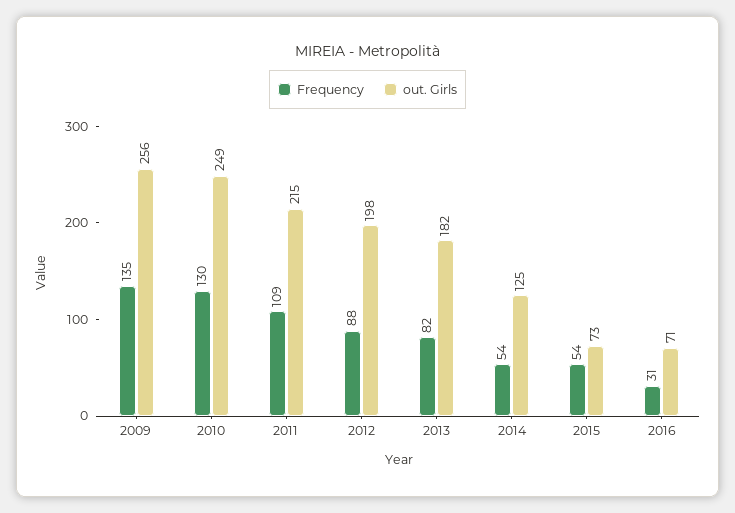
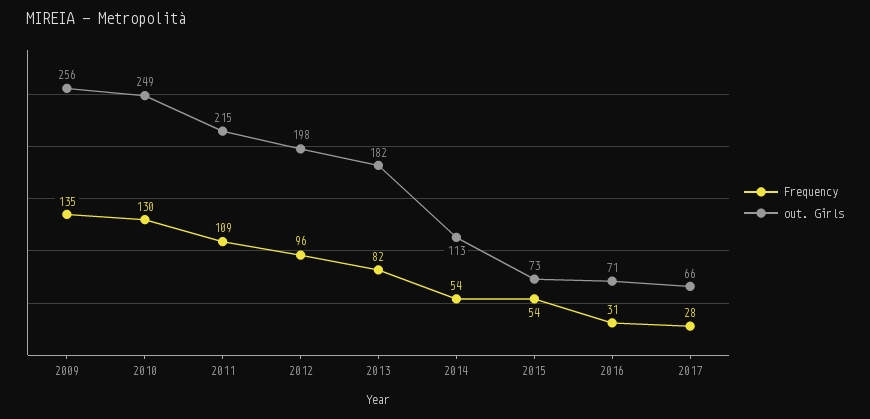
Frequency, 2012: 88 -> 96
out. Girls, 2014: 125 -> 113
Frequency, 2017: none -> 28
out. Girls, 2017: none -> 66

